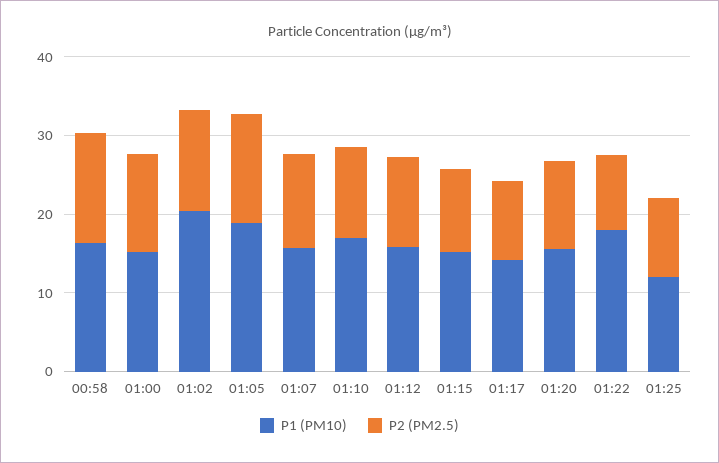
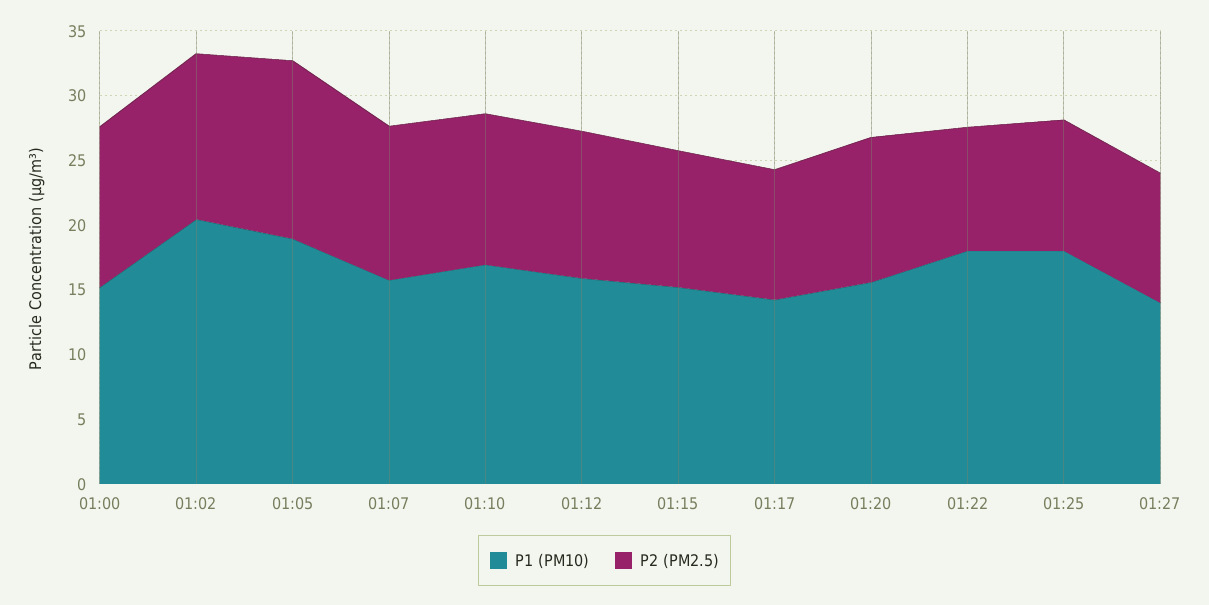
P1 (PM10), 00:58: 16 -> none
P2 (PM2.5), 00:58: 14 -> none
P1 (PM10), 01:25: 12 -> 18
P1 (PM10), 01:27: none -> 14
P2 (PM2.5), 01:27: none -> 10

